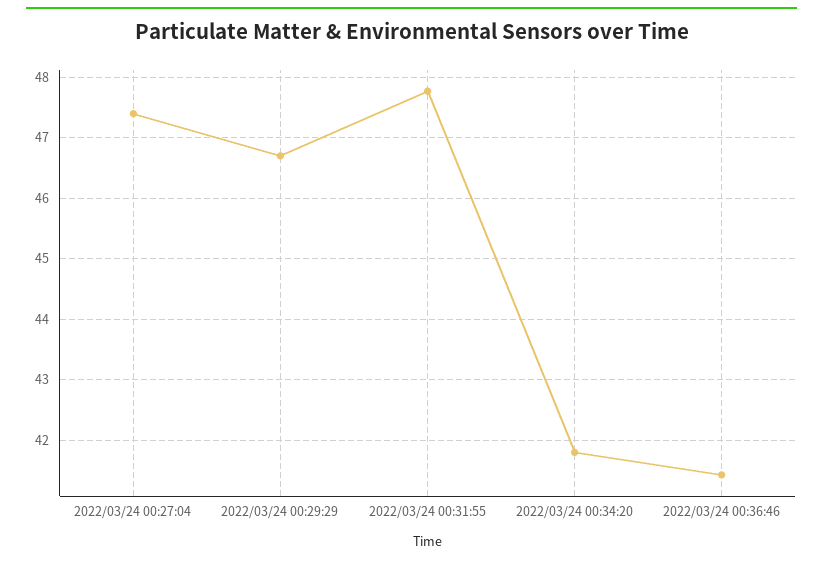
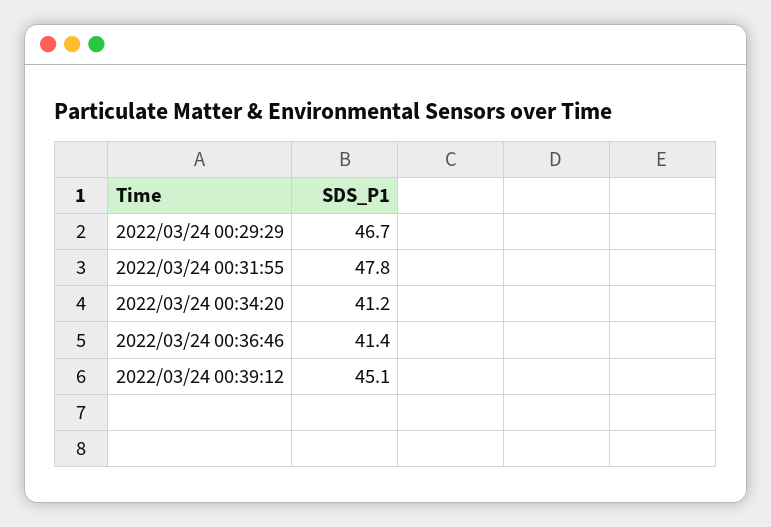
2022/03/24 00:27:04: 47.4 -> none
2022/03/24 00:34:20: 41.8 -> 41.2
2022/03/24 00:39:12: none -> 45.1

